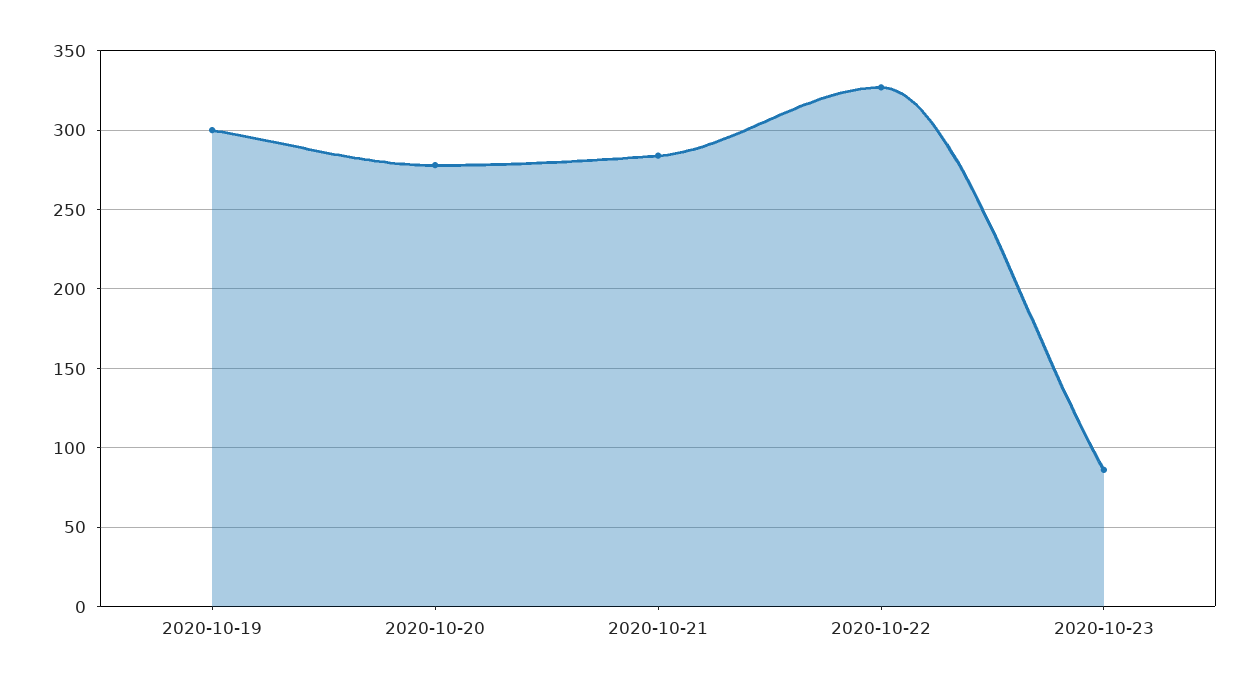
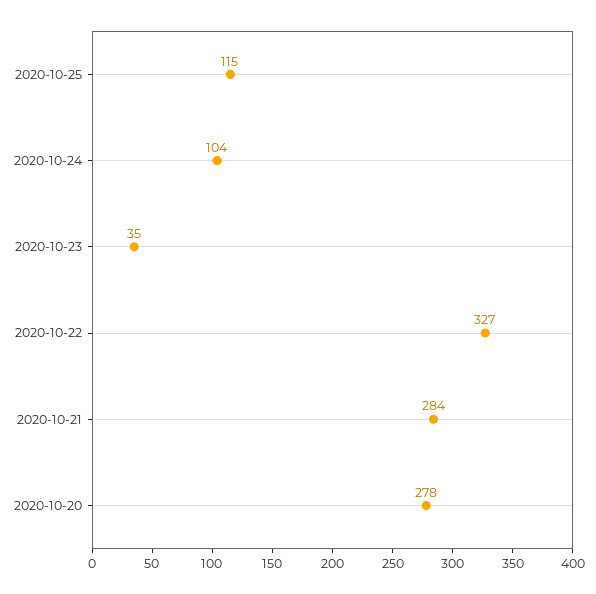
2020-10-19: 300 -> none
2020-10-23: 85 -> 35
2020-10-25: none -> 115
2020-10-24: none -> 104

